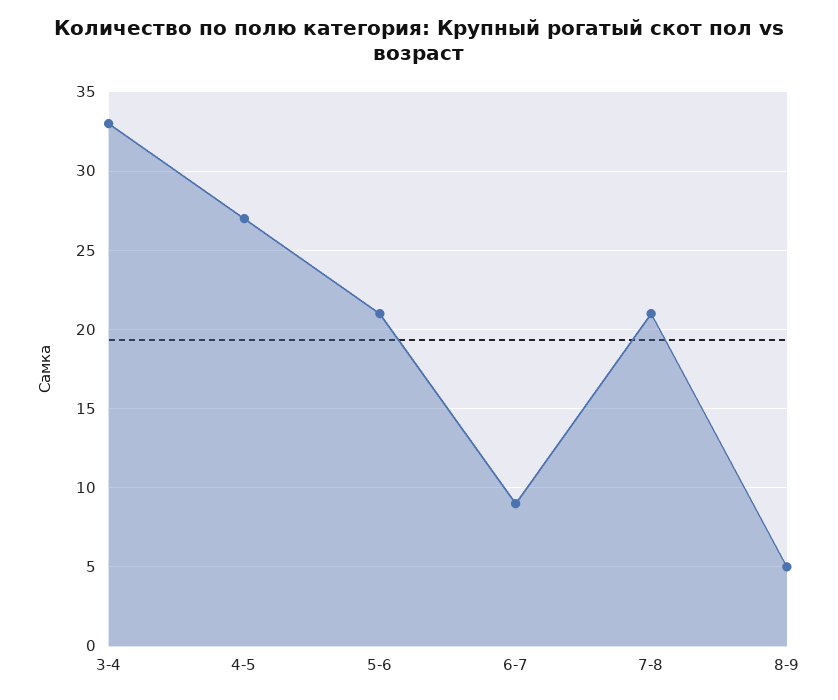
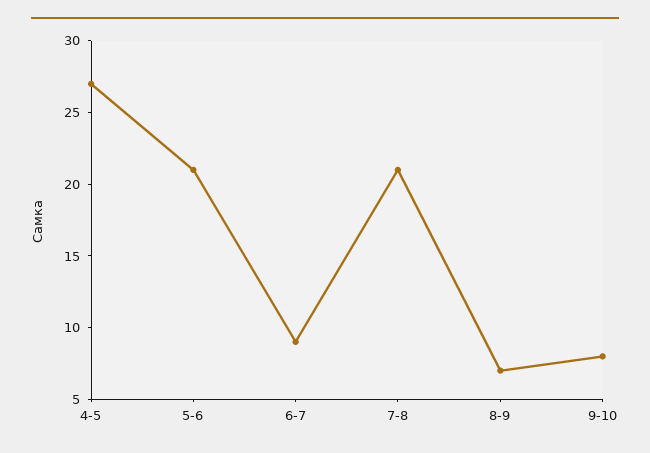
3-4: 33 -> none
8-9: 5 -> 7
9-10: none -> 8

